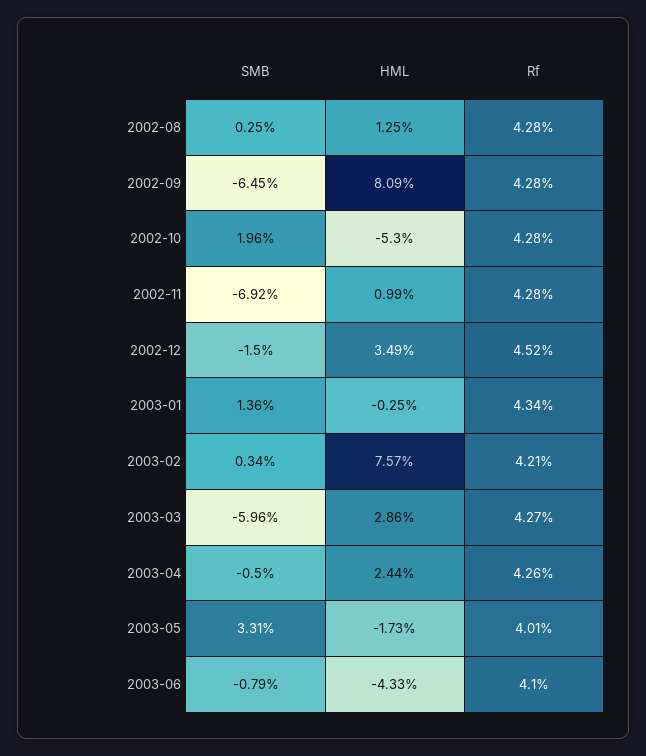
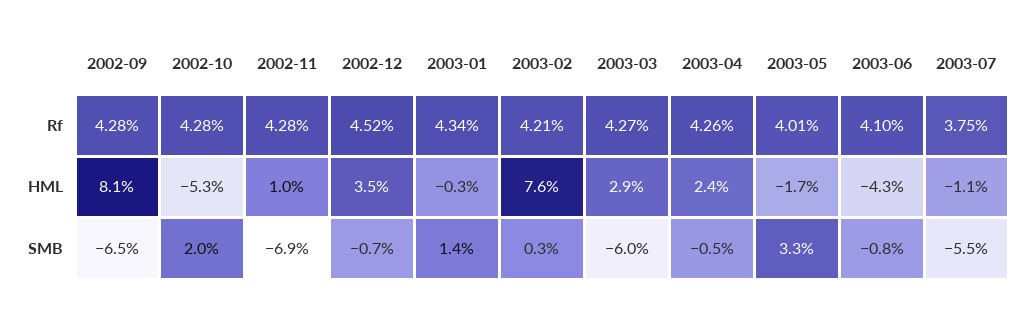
SMB, 2002-08: 0.25 -> none
HML, 2002-08: 1.25 -> none
Rf, 2002-08: 4.28 -> none
SMB, 2002-12: -1.5 -> -0.7
Rf, 2003-07: none -> 3.75
HML, 2003-07: none -> -1.1
SMB, 2003-07: none -> -5.5

